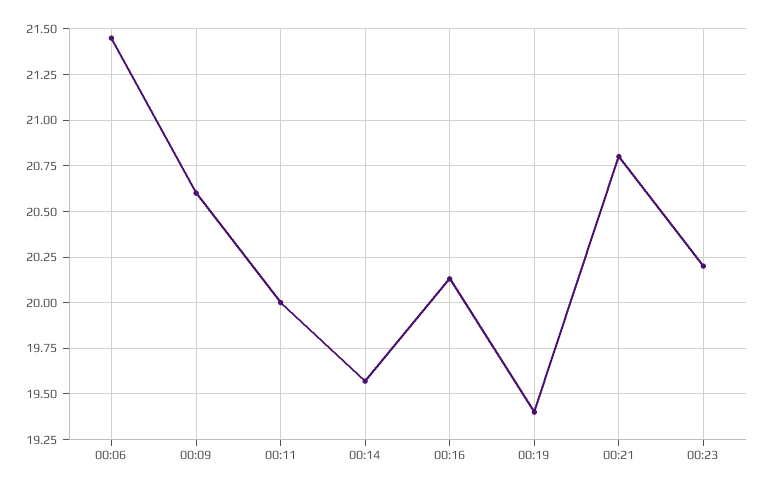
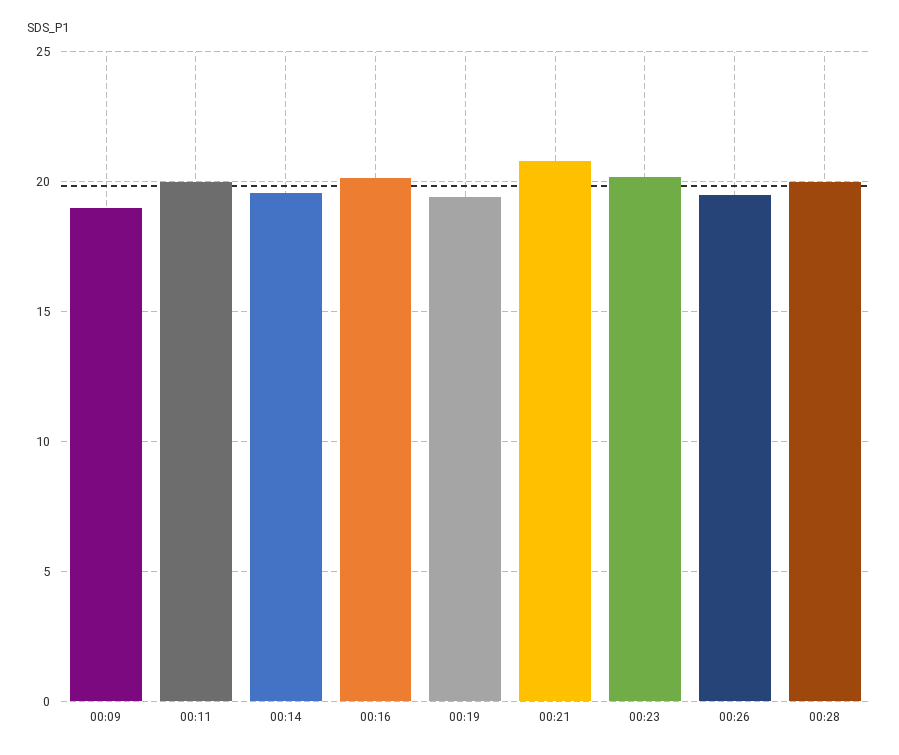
00:06: 21.45 -> none
00:09: 20.6 -> 19
00:26: none -> 19.5
00:28: none -> 20

